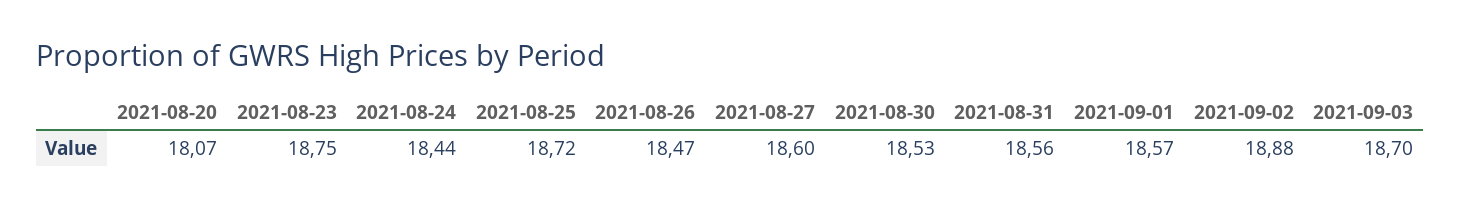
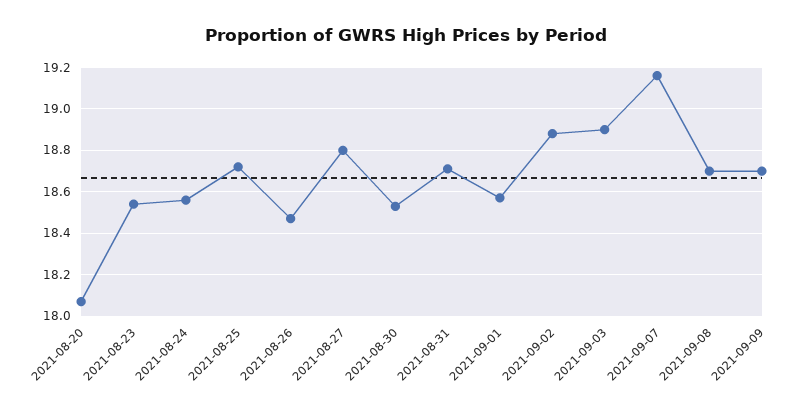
2021-08-23: 18.75 -> 18.55
2021-08-24: 18.44 -> 18.55
2021-08-27: 18.6 -> 18.8
2021-08-31: 18.56 -> 18.7
2021-09-03: 18.7 -> 18.9
2021-09-07: none -> 19.15
2021-09-08: none -> 18.7
2021-09-09: none -> 18.7

